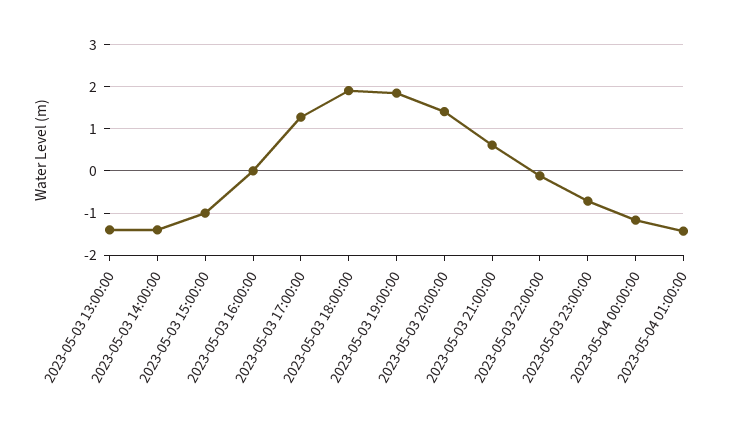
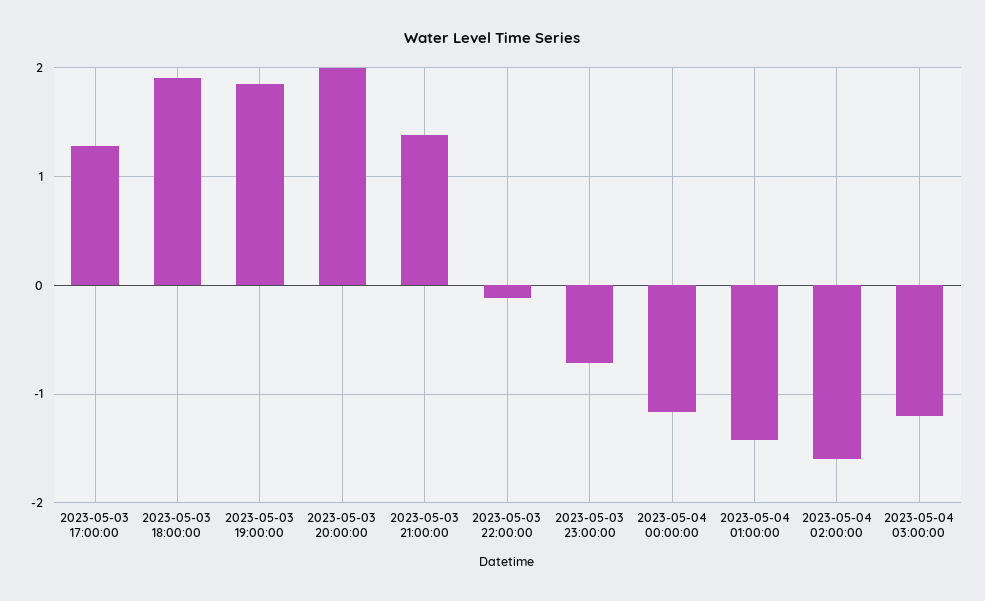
2023-05-03 13:00:00: -1.4 -> none
2023-05-03 14:00:00: -1.4 -> none
2023-05-03 15:00:00: -1 -> none
2023-05-03 16:00:00: 0 -> none
2023-05-03 20:00:00: 1.4 -> 2
2023-05-03 21:00:00: 0.6 -> 1.4
2023-05-04 02:00:00: none -> -1.6
2023-05-04 03:00:00: none -> -1.2

